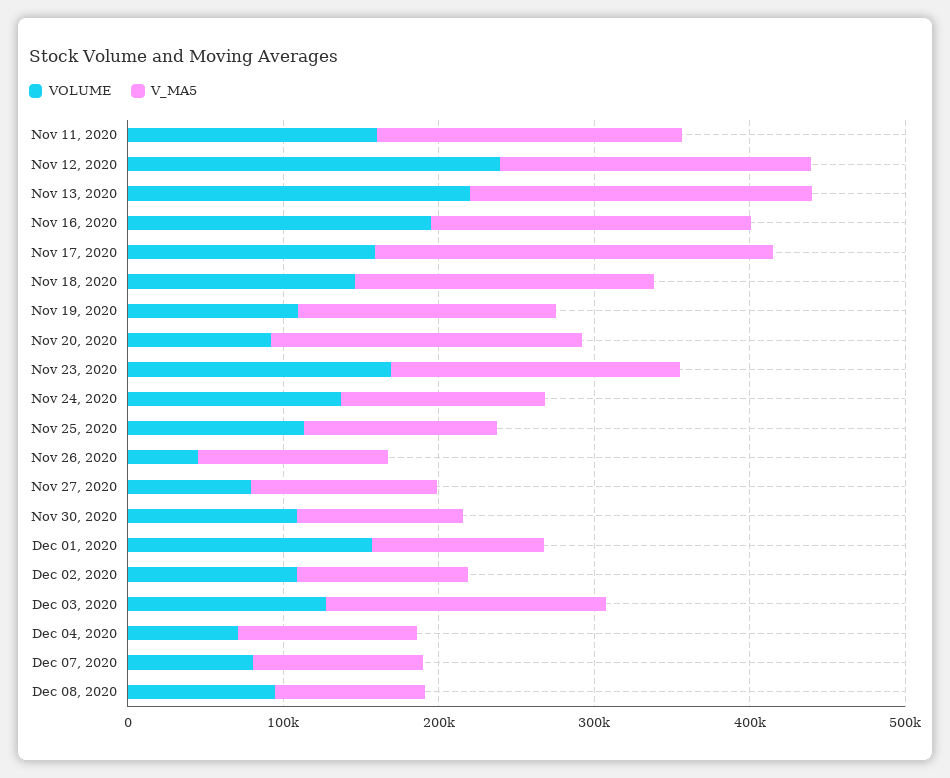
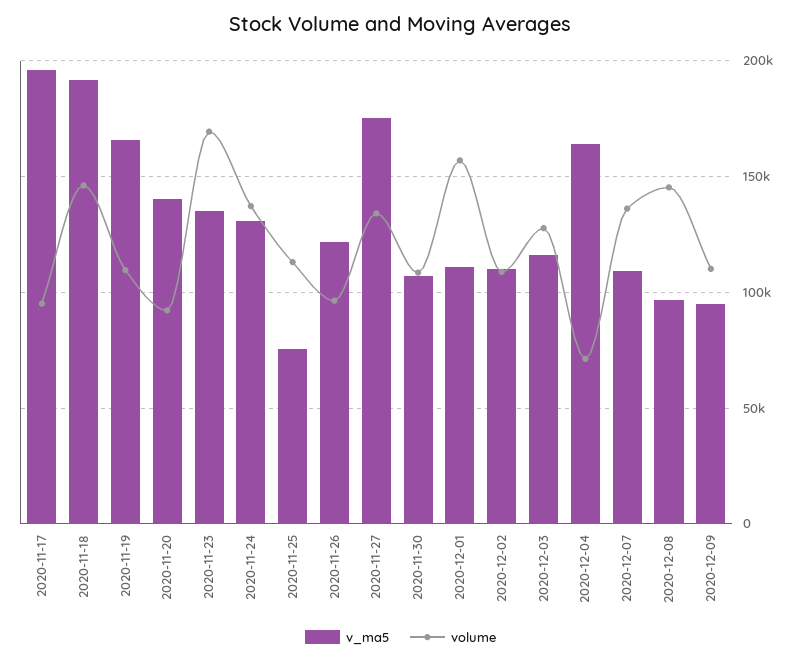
VOLUME, Nov 11, 2020: 160000 -> none
V_MA5, Nov 11, 2020: 200000 -> none
VOLUME, Nov 12, 2020: 240000 -> none
V_MA5, Nov 12, 2020: 200000 -> none
VOLUME, Nov 13, 2020: 220000 -> none
V_MA5, Nov 13, 2020: 220000 -> none
VOLUME, Nov 16, 2020: 200000 -> none
V_MA5, Nov 16, 2020: 200000 -> none
VOLUME, Nov 17, 2020: 160000 -> 95000
V_MA5, Nov 17, 2020: 260000 -> 195000
V_MA5, Nov 20, 2020: 200000 -> 140000
V_MA5, Nov 23, 2020: 180000 -> 135000
V_MA5, Nov 25, 2020: 120000 -> 75000
VOLUME, Nov 26, 2020: 40000 -> 95000
VOLUME, Nov 27, 2020: 80000 -> 135000
V_MA5, Nov 27, 2020: 120000 -> 175000
V_MA5, Dec 03, 2020: 180000 -> 115000
V_MA5, Dec 04, 2020: 120000 -> 165000
VOLUME, Dec 07, 2020: 80000 -> 135000
VOLUME, Dec 08, 2020: 100000 -> 145000
V_MA5, 2020-12-09: none -> 95000
VOLUME, 2020-12-09: none -> 110000

